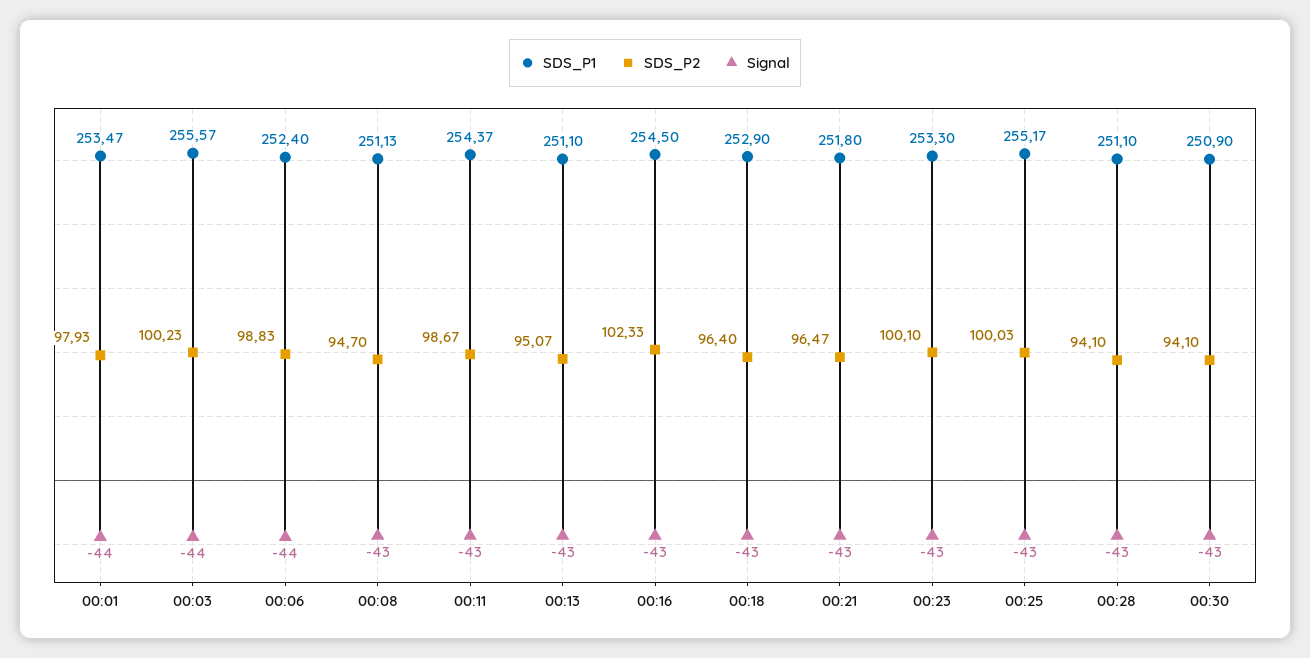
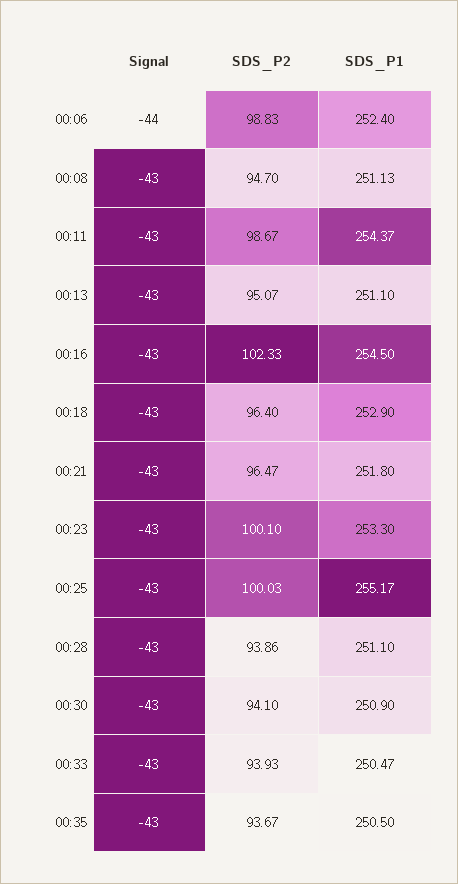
SDS_P1, 00:01: 253.47 -> none
SDS_P2, 00:01: 97.93 -> none
Signal, 00:01: -44 -> none
SDS_P1, 00:03: 255.57 -> none
SDS_P2, 00:03: 100.23 -> none
Signal, 00:03: -44 -> none
SDS_P2, 00:28: 94.1 -> 93.86
Signal, 00:33: none -> -43
SDS_P2, 00:33: none -> 93.93
SDS_P1, 00:33: none -> 250.47
Signal, 00:35: none -> -43
SDS_P2, 00:35: none -> 93.67
SDS_P1, 00:35: none -> 250.5

